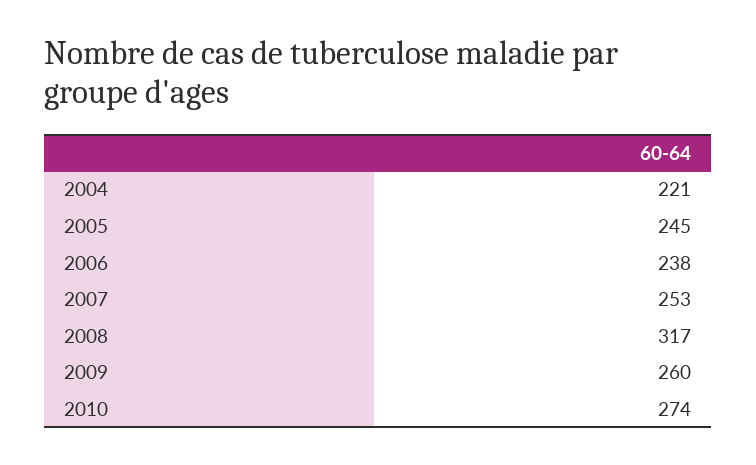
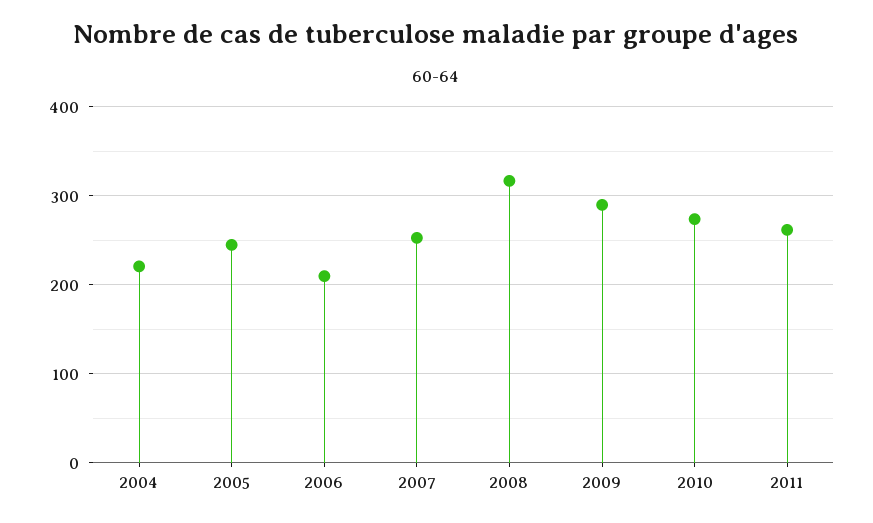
2006: 238 -> 210
2009: 260 -> 290
2011: none -> 260

